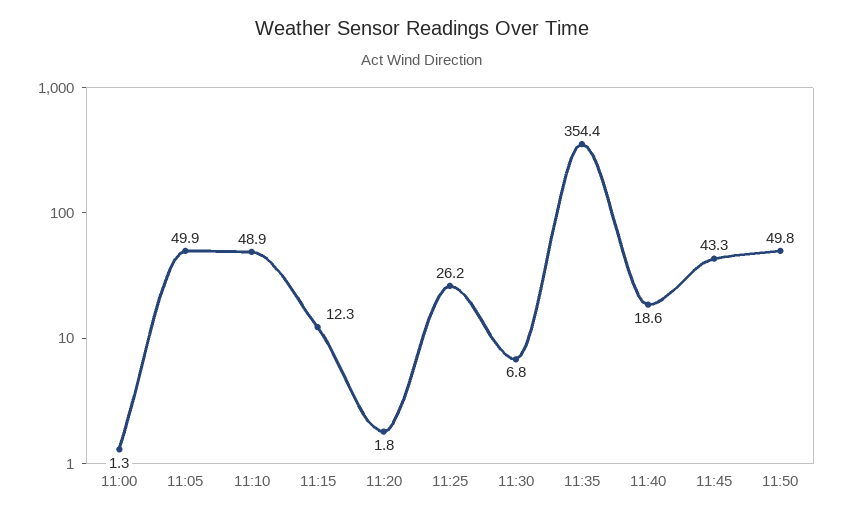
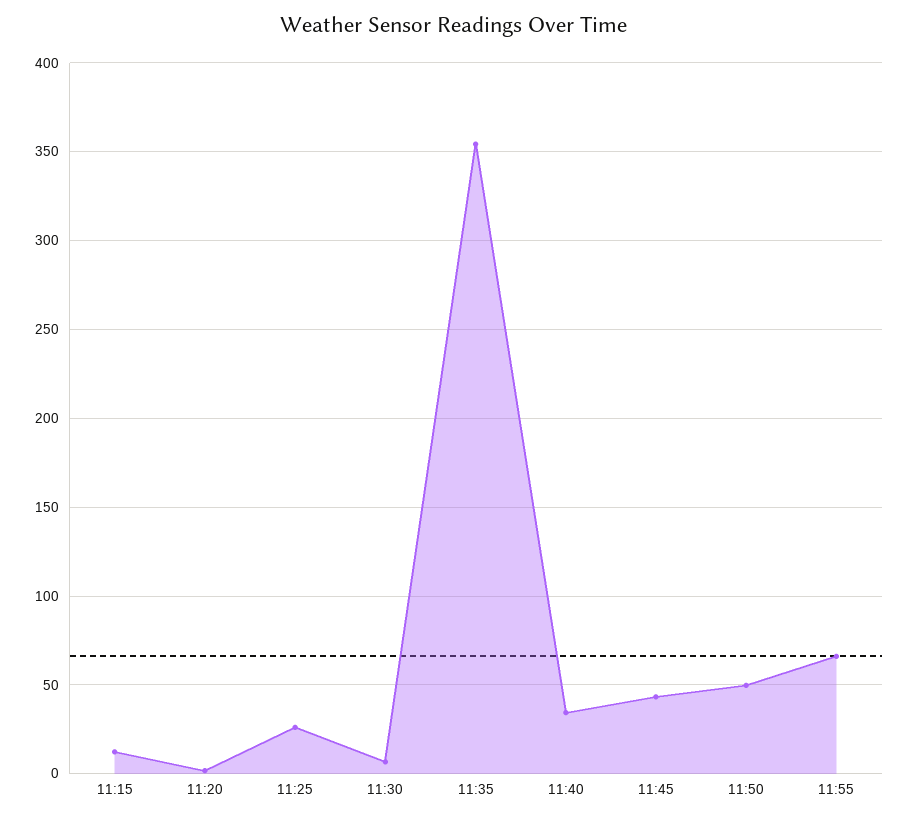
11:00: 1.3 -> none
11:05: 49.9 -> none
11:10: 48.9 -> none
11:40: 18.6 -> 35
11:55: none -> 65

